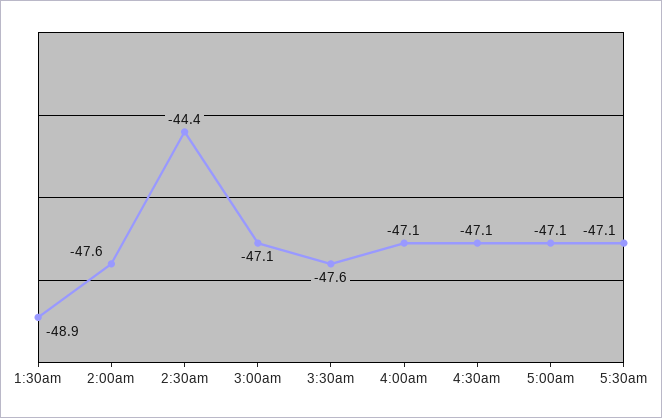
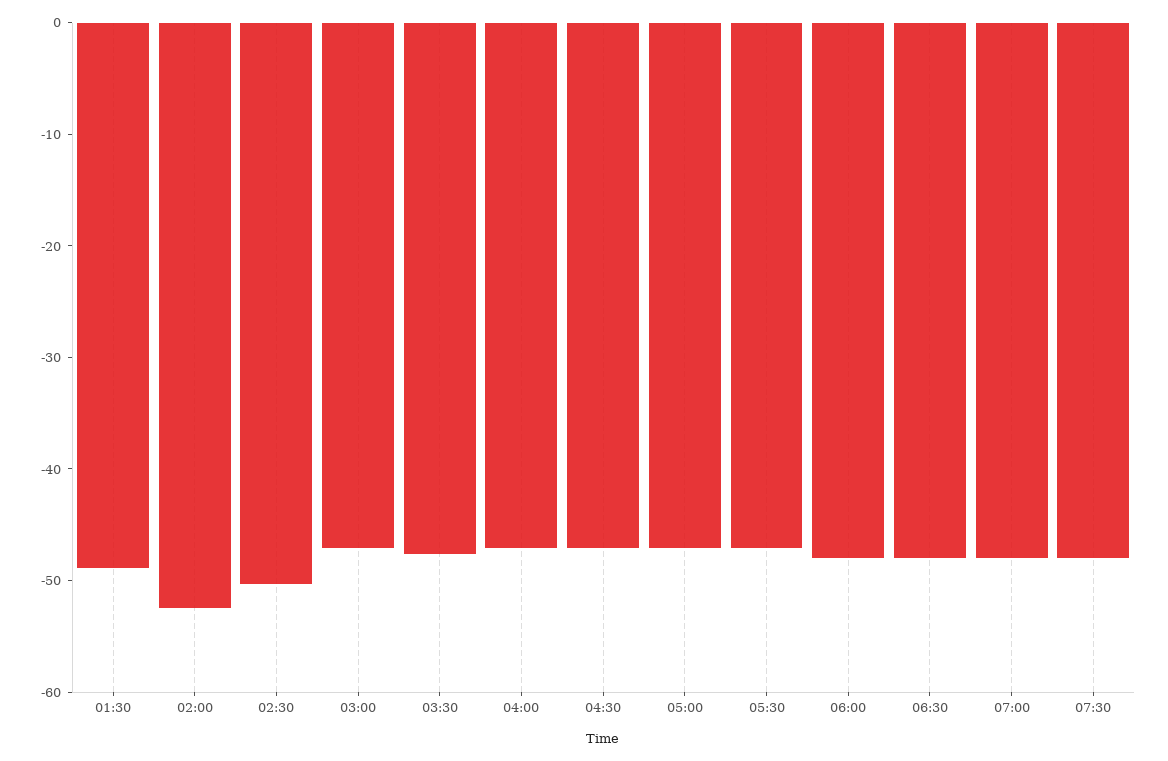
2:00am: -47.6 -> -52
2:30am: -44.4 -> -50
06:00: none -> -48
06:30: none -> -48
07:00: none -> -48
07:30: none -> -48

